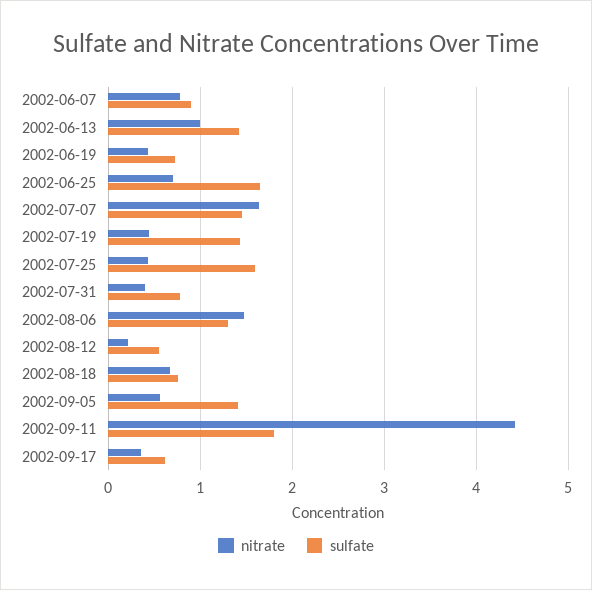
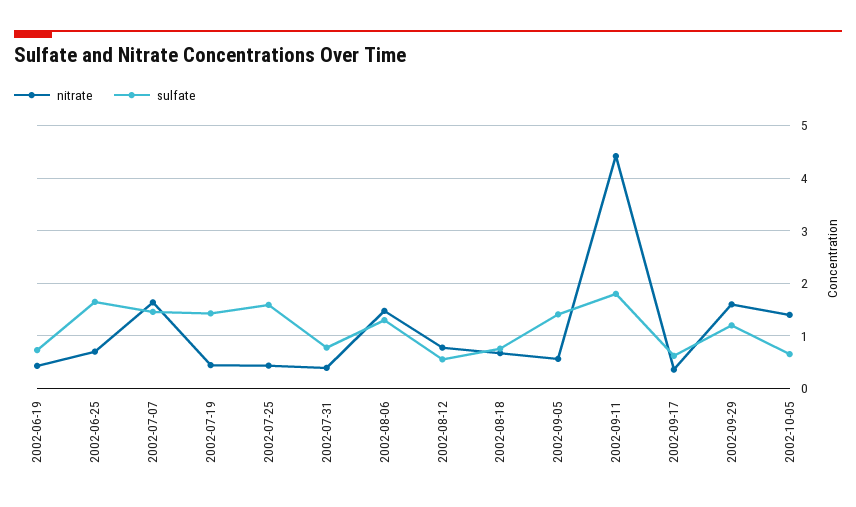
nitrate, 2002-06-07: 0.8 -> none
sulfate, 2002-06-07: 0.9 -> none
nitrate, 2002-06-13: 1 -> none
sulfate, 2002-06-13: 1.4 -> none
nitrate, 2002-08-12: 0.2 -> 0.8
nitrate, 2002-09-29: none -> 1.6
sulfate, 2002-09-29: none -> 1.2
nitrate, 2002-10-05: none -> 1.4
sulfate, 2002-10-05: none -> 0.6

